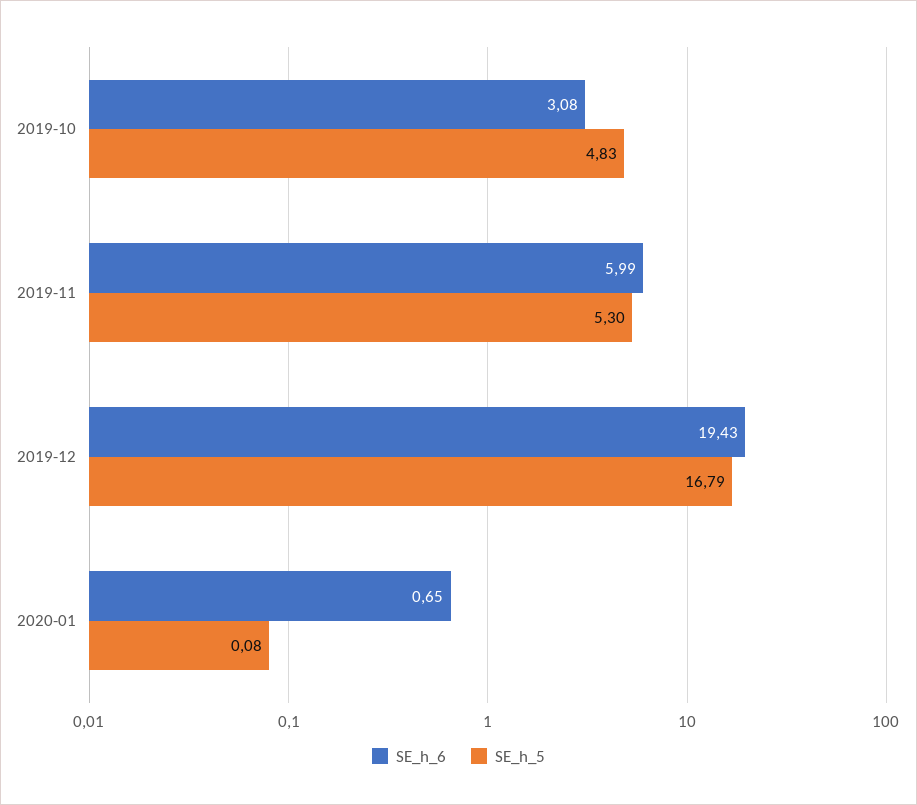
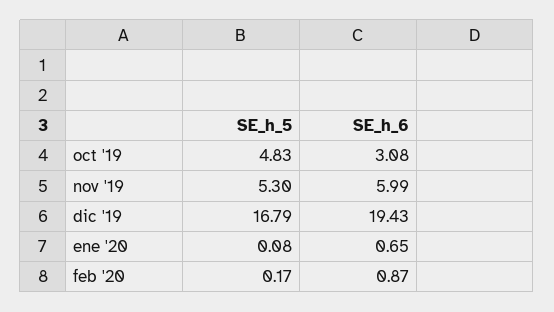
SE_h_5, feb '20: none -> 0.17
SE_h_6, feb '20: none -> 0.87

